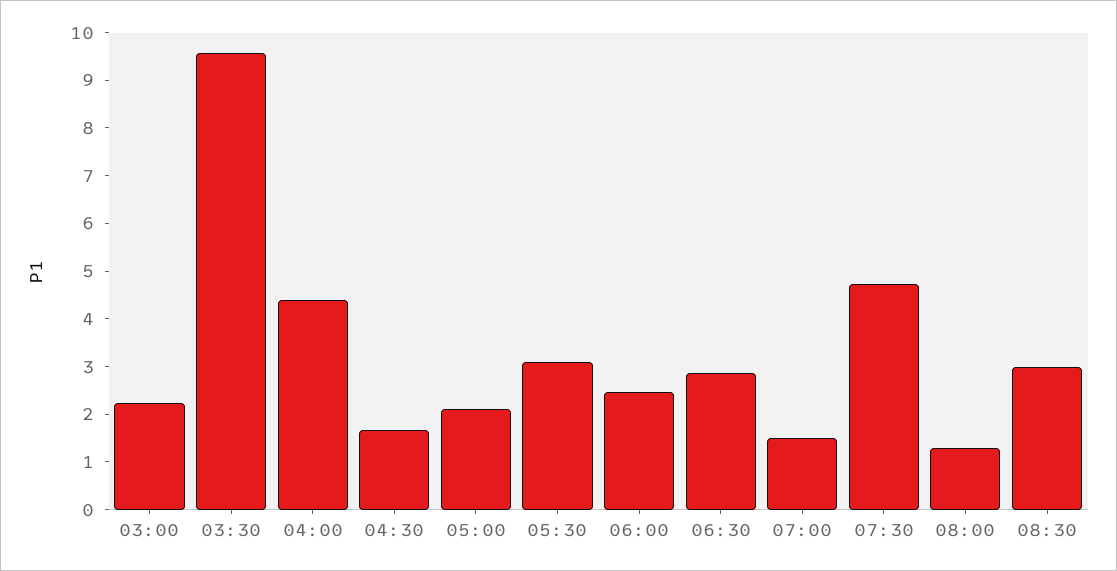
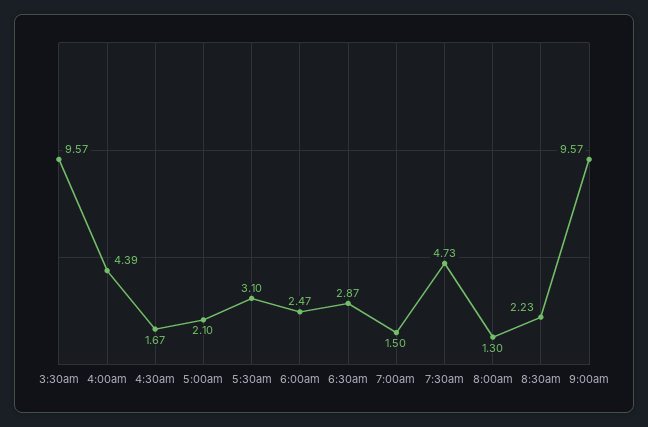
03:00: 2.2 -> none
08:30: 3 -> 2.23
9:00am: none -> 9.57

